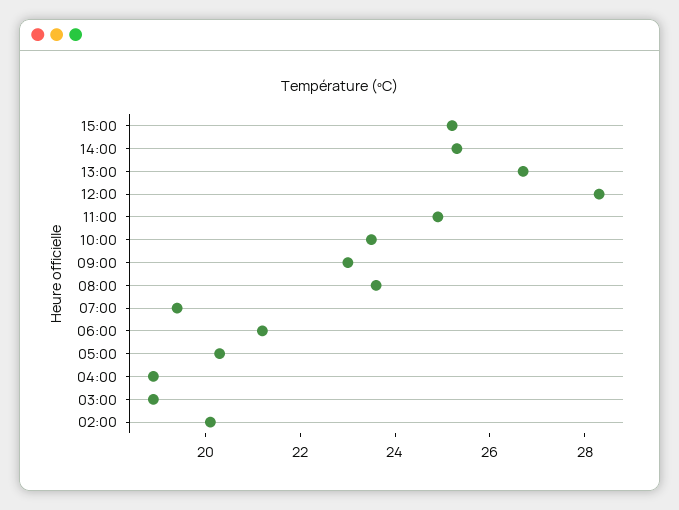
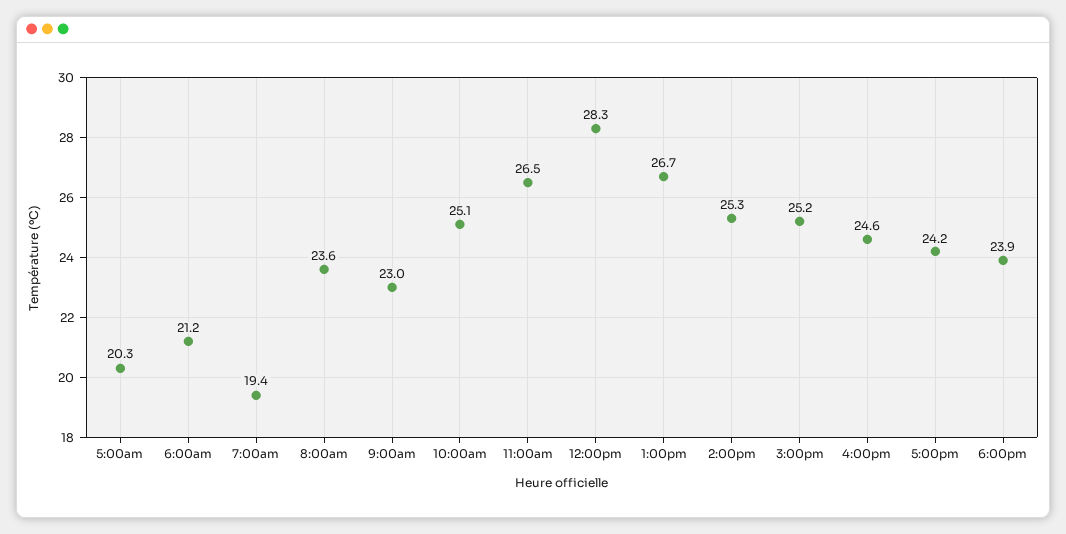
11:00: 25 -> 26.5
10:00: 23.5 -> 25.1
04:00: 19 -> none
03:00: 19 -> none
02:00: 20 -> none
4:00pm: none -> 24.6
5:00pm: none -> 24.2
6:00pm: none -> 23.9

